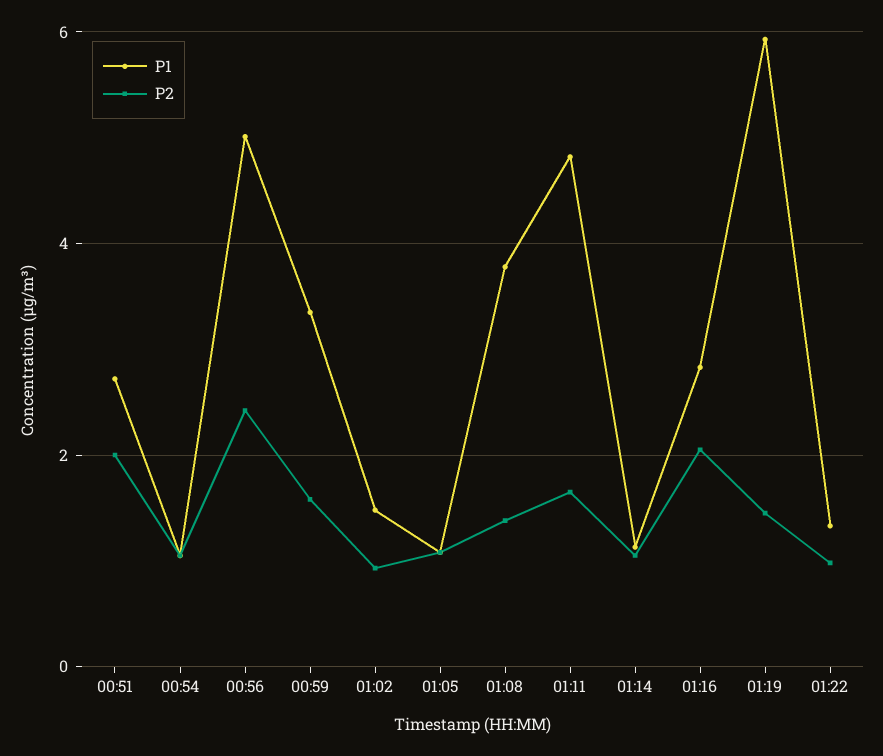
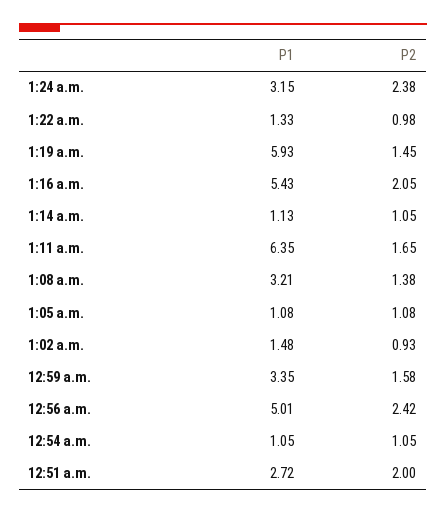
P1, 01:08: 3.8 -> 3.21
P1, 01:11: 4.8 -> 6.35
P1, 01:16: 2.8 -> 5.43
P1, 1:24 a.m.: none -> 3.15
P2, 1:24 a.m.: none -> 2.38

